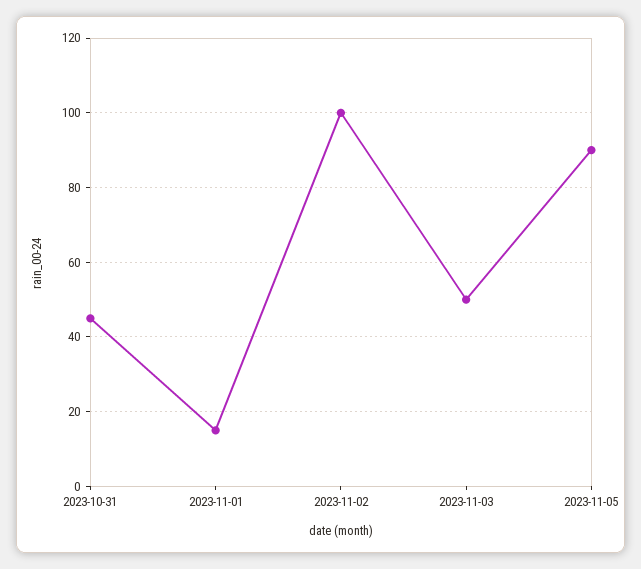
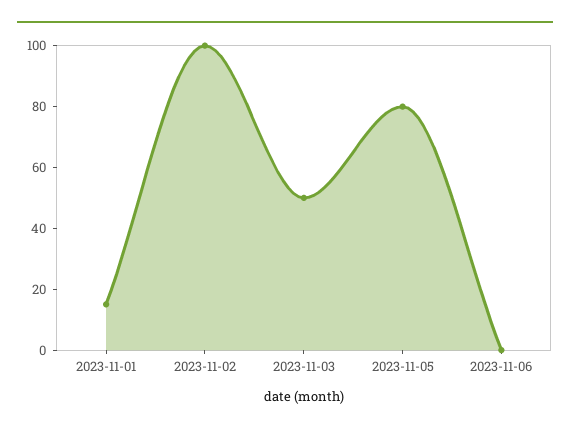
2023-10-31: 45 -> none
2023-11-05: 90 -> 80
2023-11-06: none -> 0

